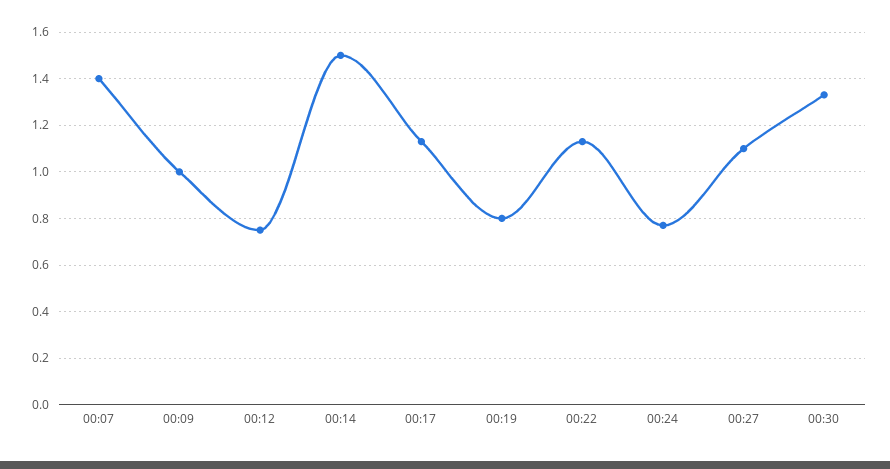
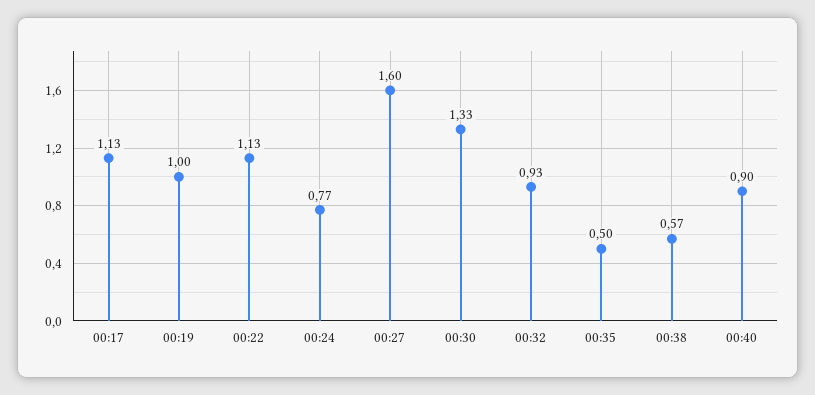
00:07: 1.4 -> none
00:09: 1 -> none
00:12: 0.75 -> none
00:14: 1.5 -> none
00:19: 0.8 -> 1
00:27: 1.1 -> 1.6
00:32: none -> 0.93
00:35: none -> 0.5
00:38: none -> 0.57
00:40: none -> 0.9

